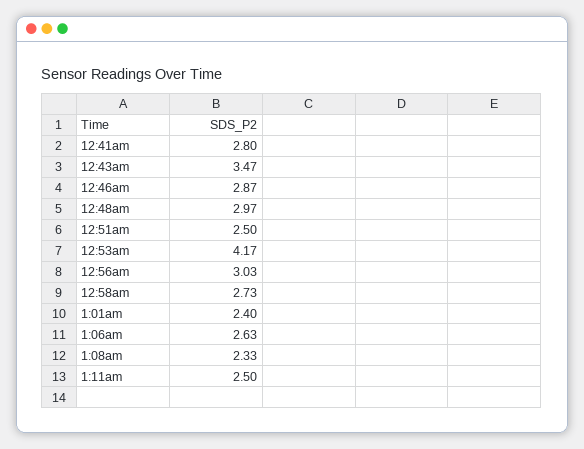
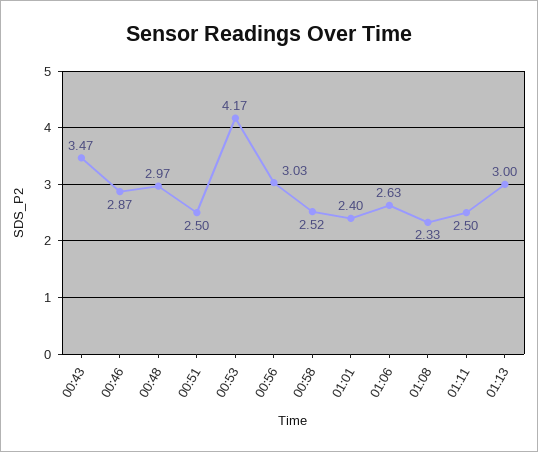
12:41am: 2.8 -> none
12:58am: 2.73 -> 2.52
01:13: none -> 3

